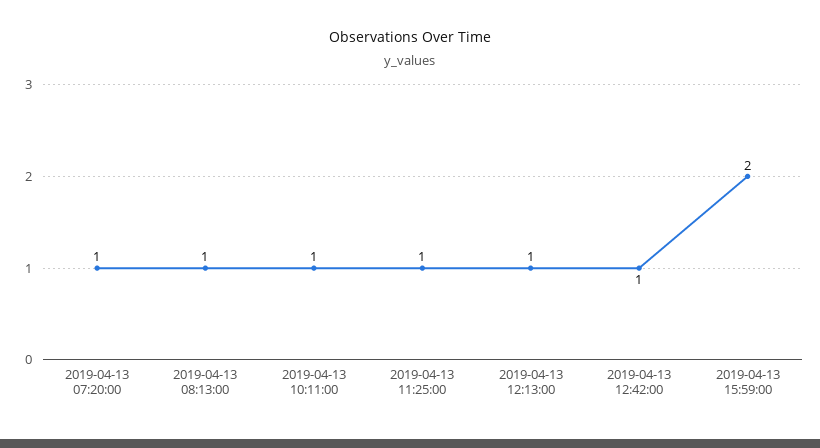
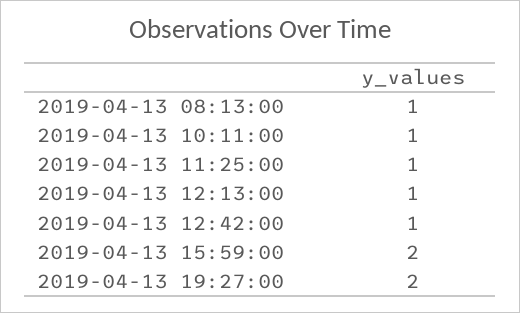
2019-04-13 07:20:00: 1 -> none
2019-04-13 19:27:00: none -> 2

